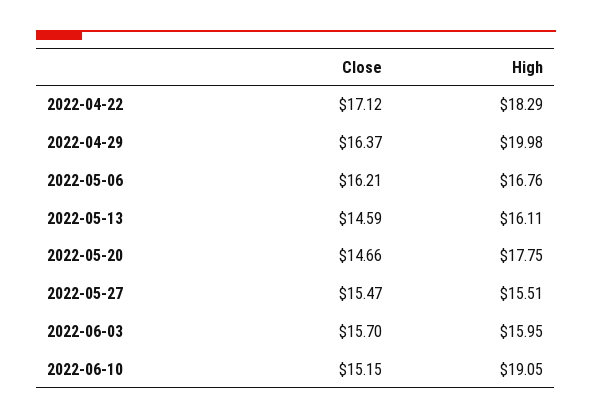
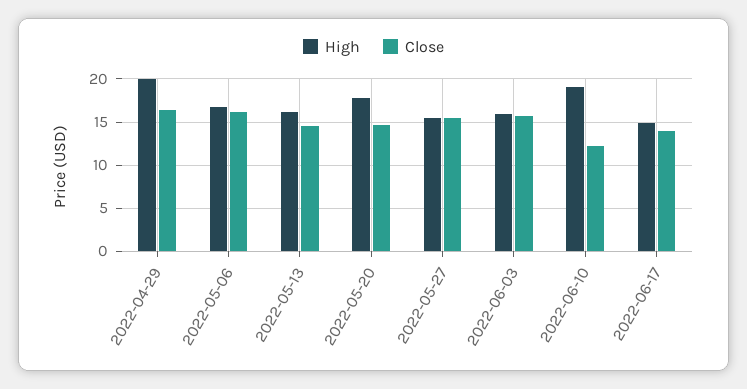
Close, 2022-04-22: 17.12 -> none
High, 2022-04-22: 18.29 -> none
Close, 2022-06-10: 15.15 -> 12
High, 2022-06-17: none -> 15
Close, 2022-06-17: none -> 14

